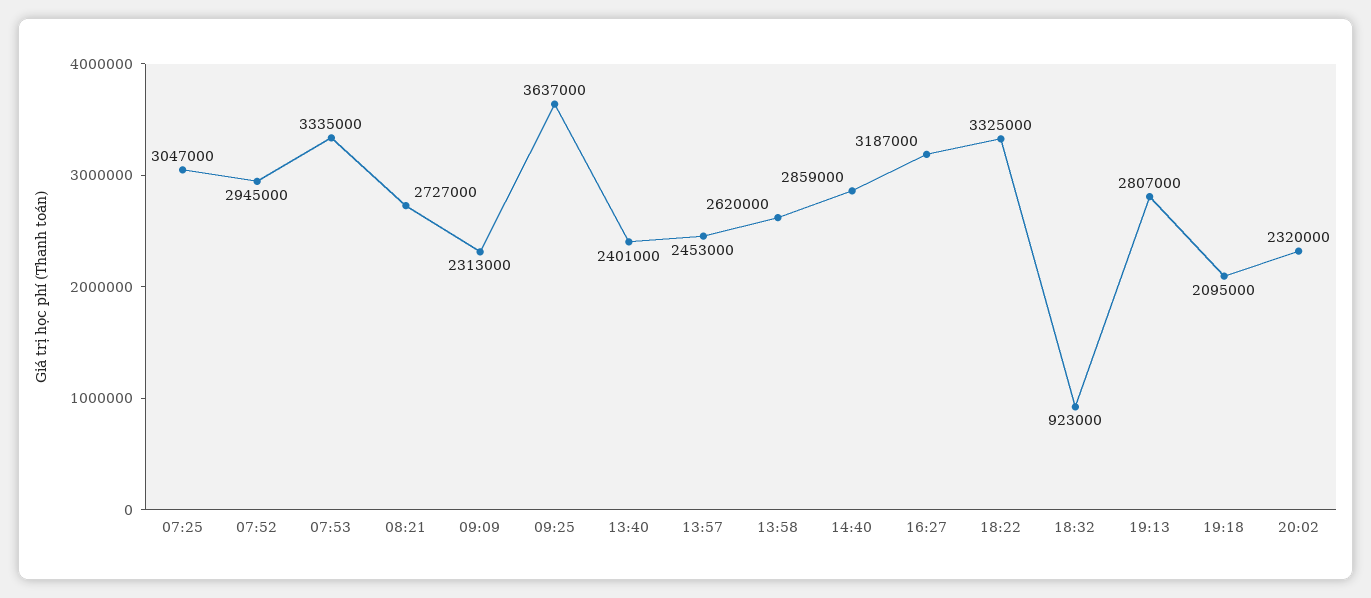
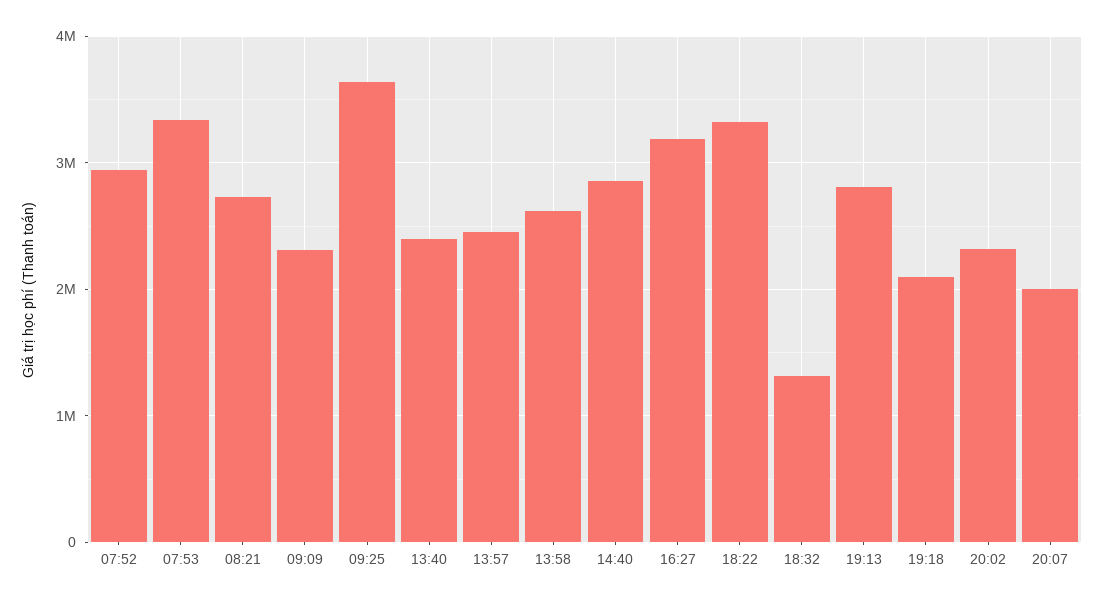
07:25: 3047000 -> none
18:32: 923000 -> 1300000
20:07: none -> 2000000

